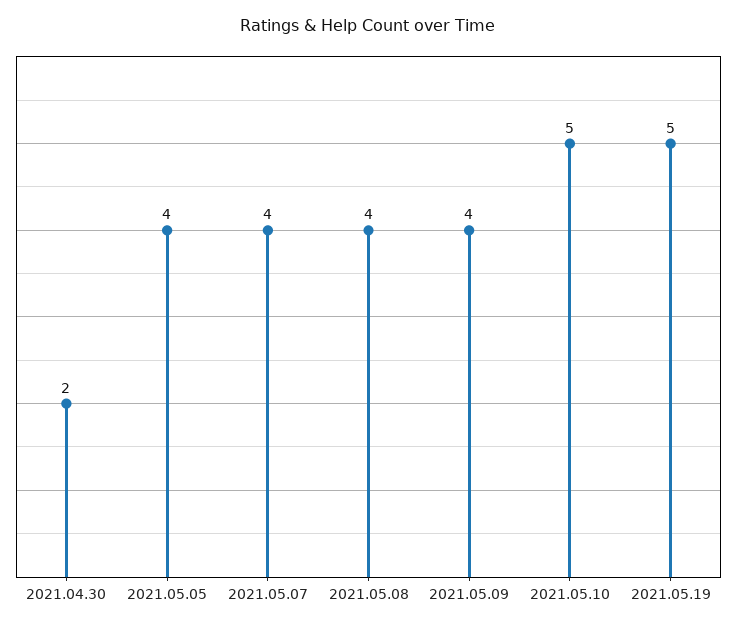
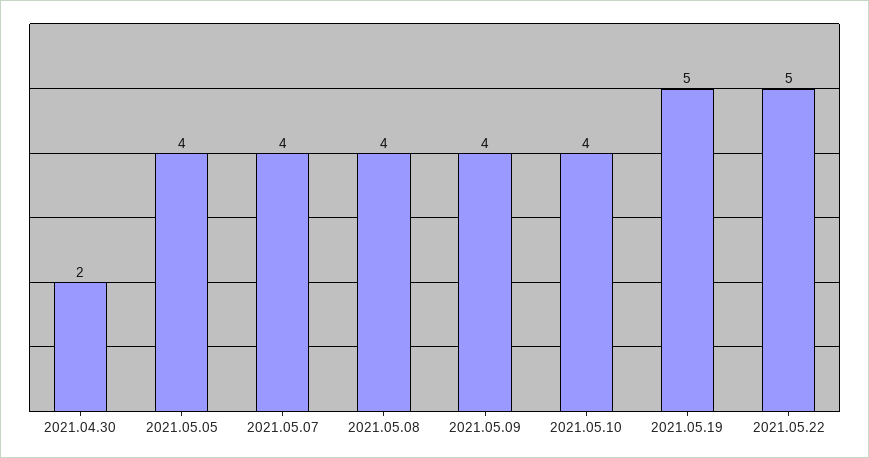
2021.05.10: 5 -> 4
2021.05.22: none -> 5

